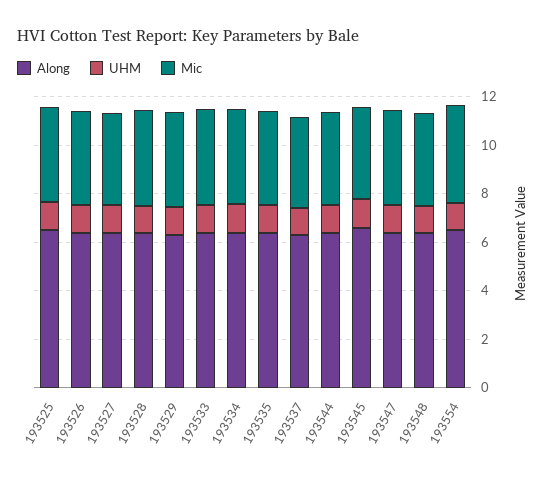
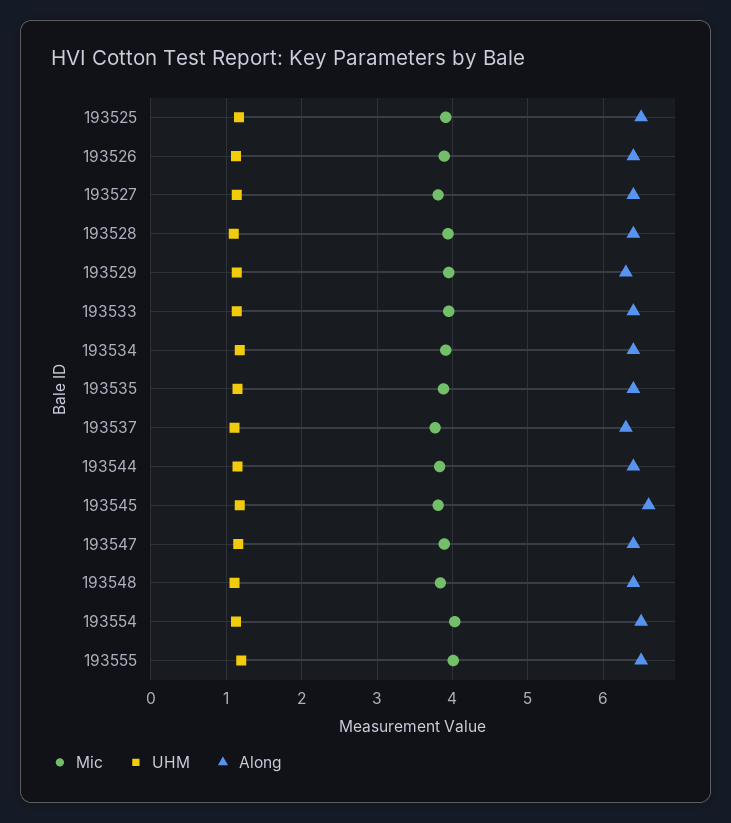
Mic, 193555: none -> 4
UHM, 193555: none -> 1.2
Along, 193555: none -> 6.5

